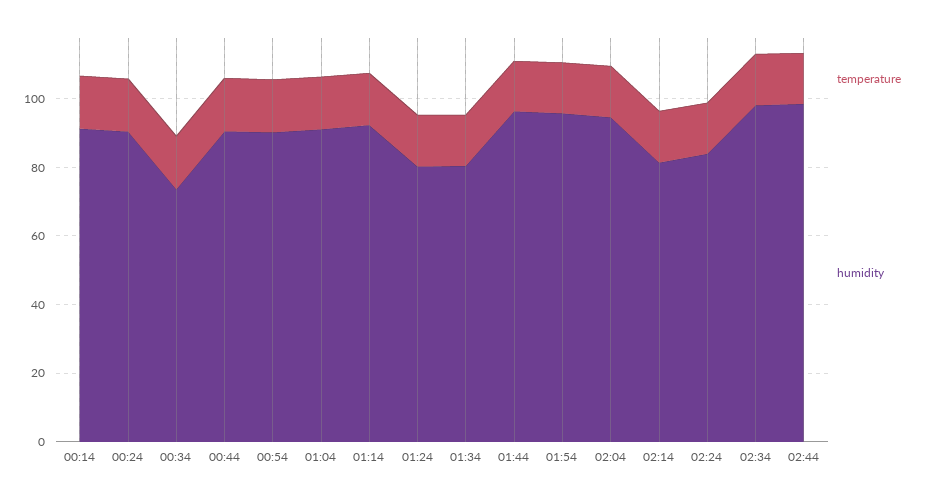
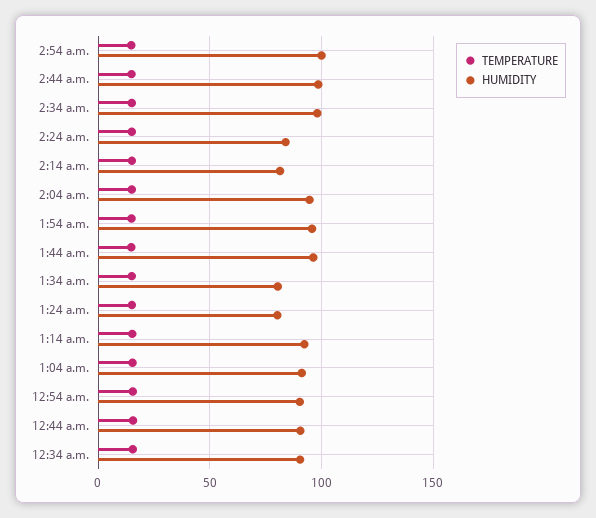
temperature, 00:14: 15 -> none
humidity, 00:14: 90 -> none
temperature, 00:24: 15 -> none
humidity, 00:24: 90 -> none
humidity, 00:34: 75 -> 90
temperature, 2:54 a.m.: none -> 15
humidity, 2:54 a.m.: none -> 100

